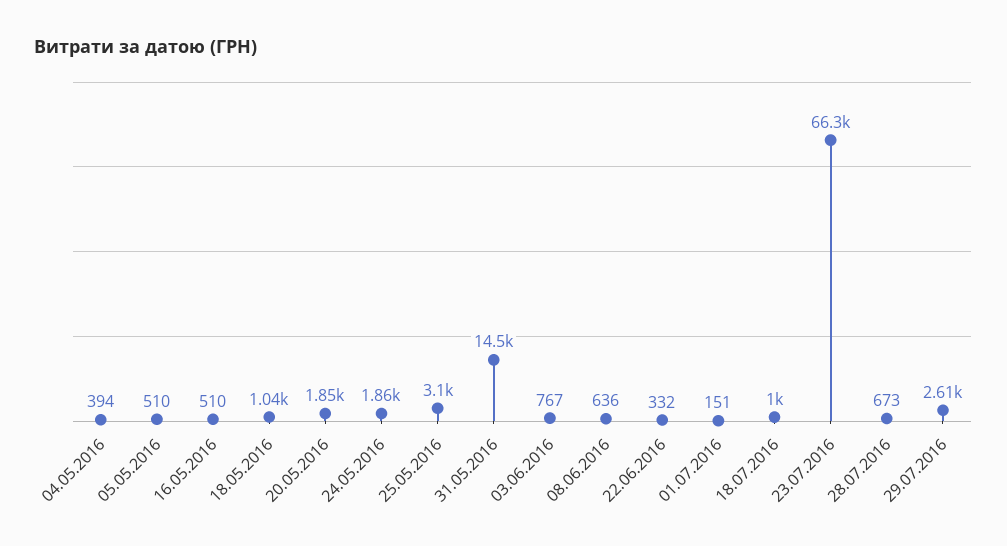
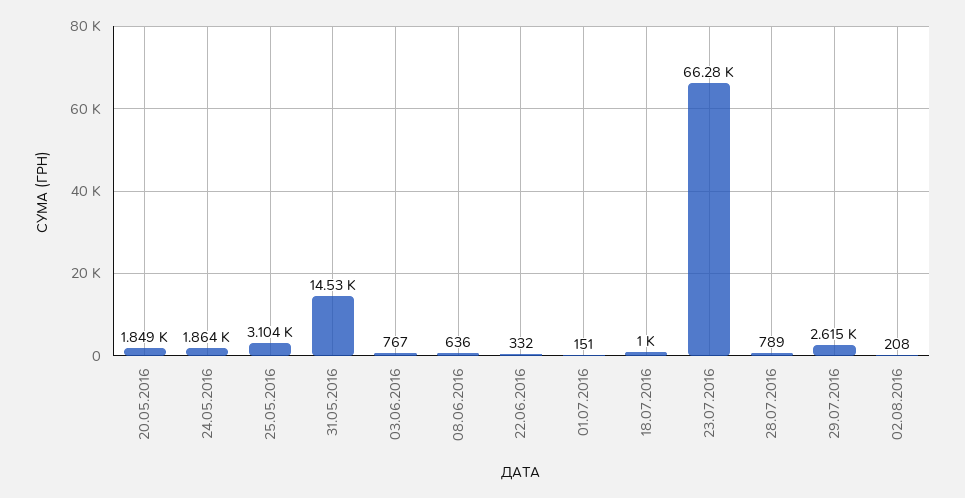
04.05.2016: 394 -> none
05.05.2016: 510 -> none
16.05.2016: 510 -> none
18.05.2016: 1040 -> none
28.07.2016: 673 -> 789
02.08.2016: none -> 208

